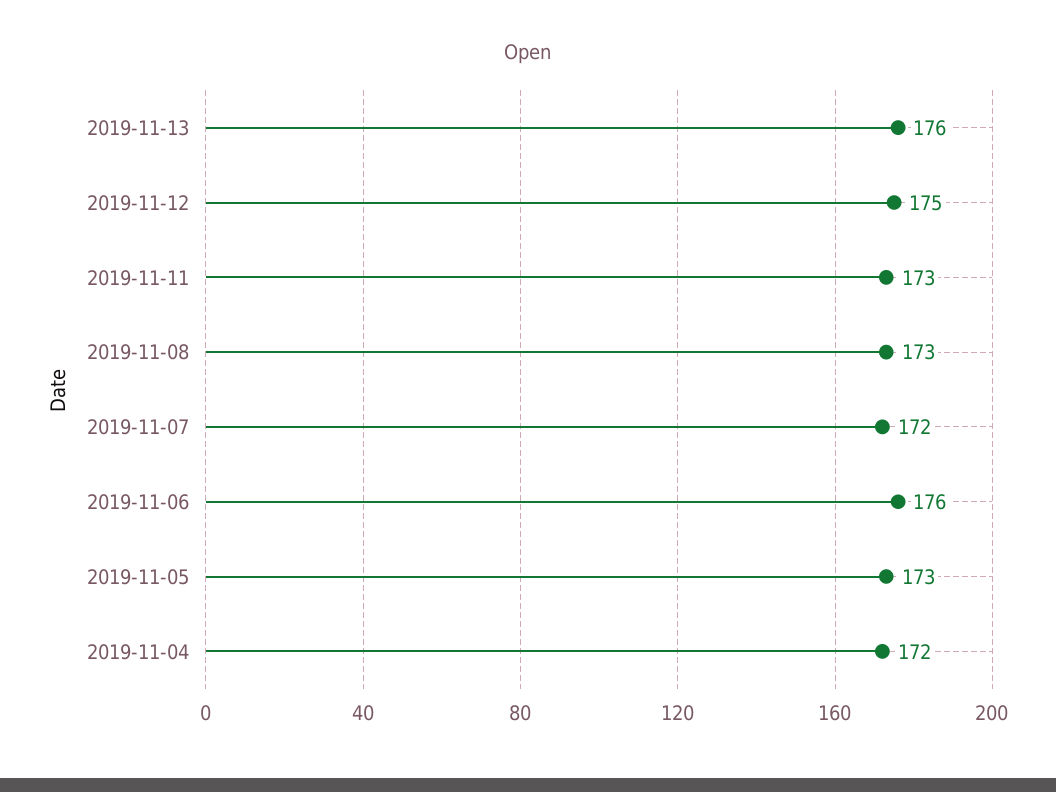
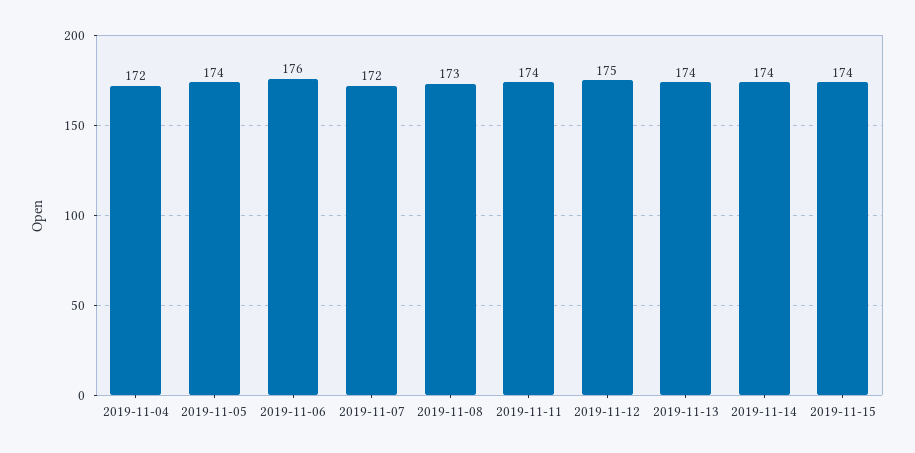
2019-11-13: 176 -> 174
2019-11-11: 173 -> 174
2019-11-05: 173 -> 174
2019-11-14: none -> 174
2019-11-15: none -> 174

